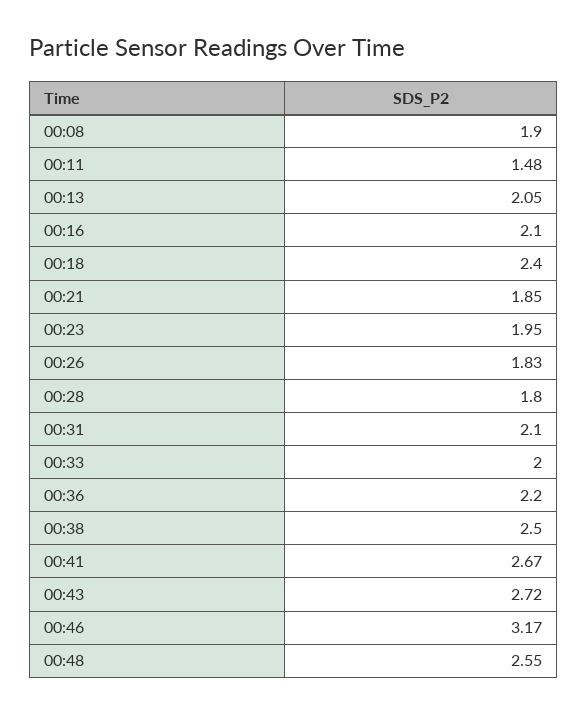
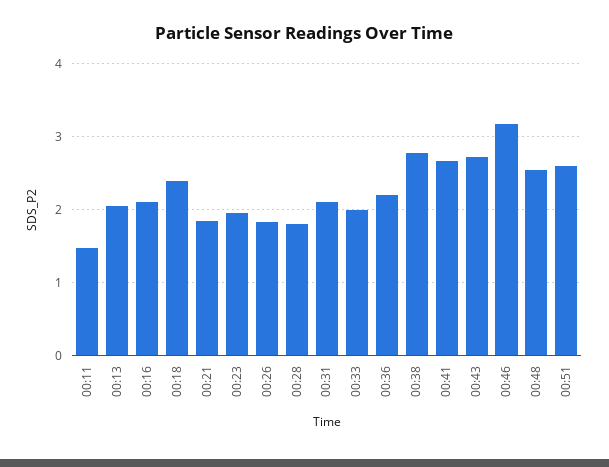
00:08: 1.9 -> none
00:38: 2.5 -> 2.8
00:51: none -> 2.6

